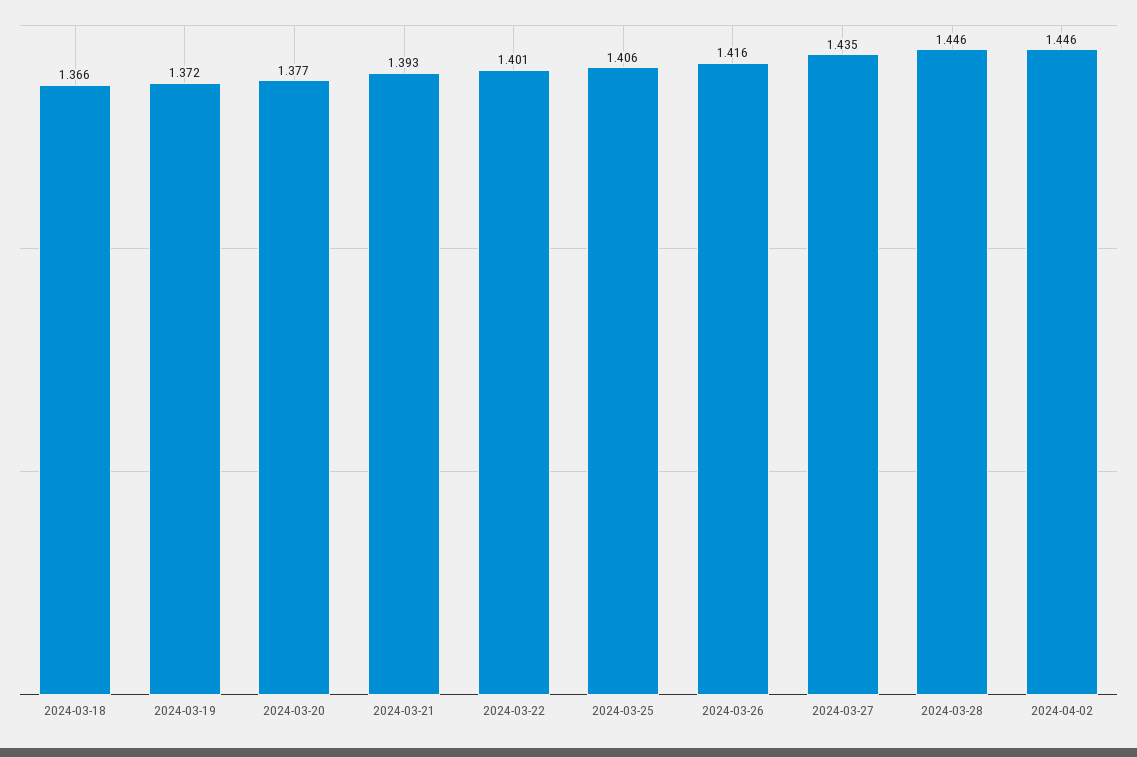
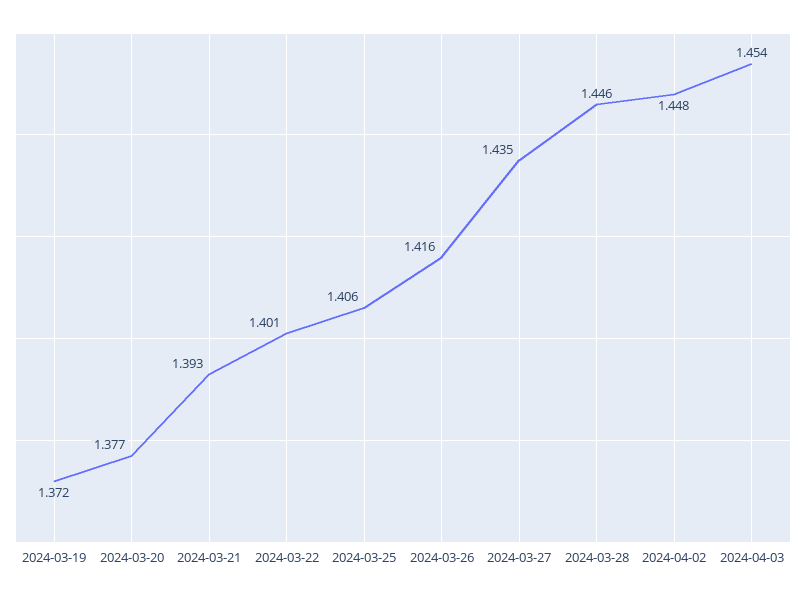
2024-03-18: 1.366 -> none
2024-04-02: 1.446 -> 1.448
2024-04-03: none -> 1.454

